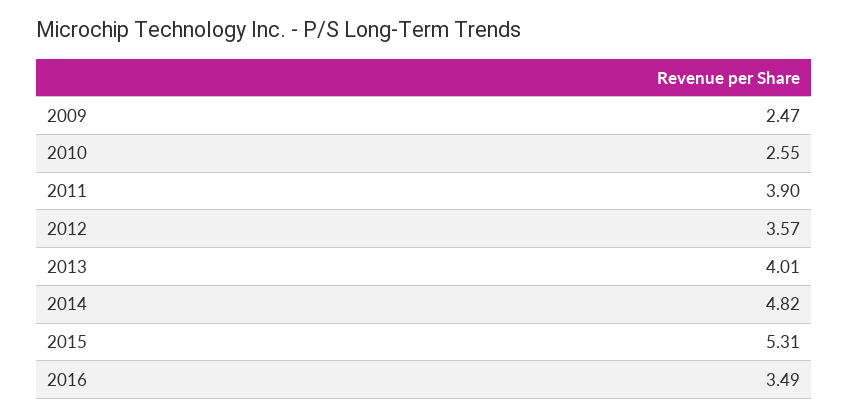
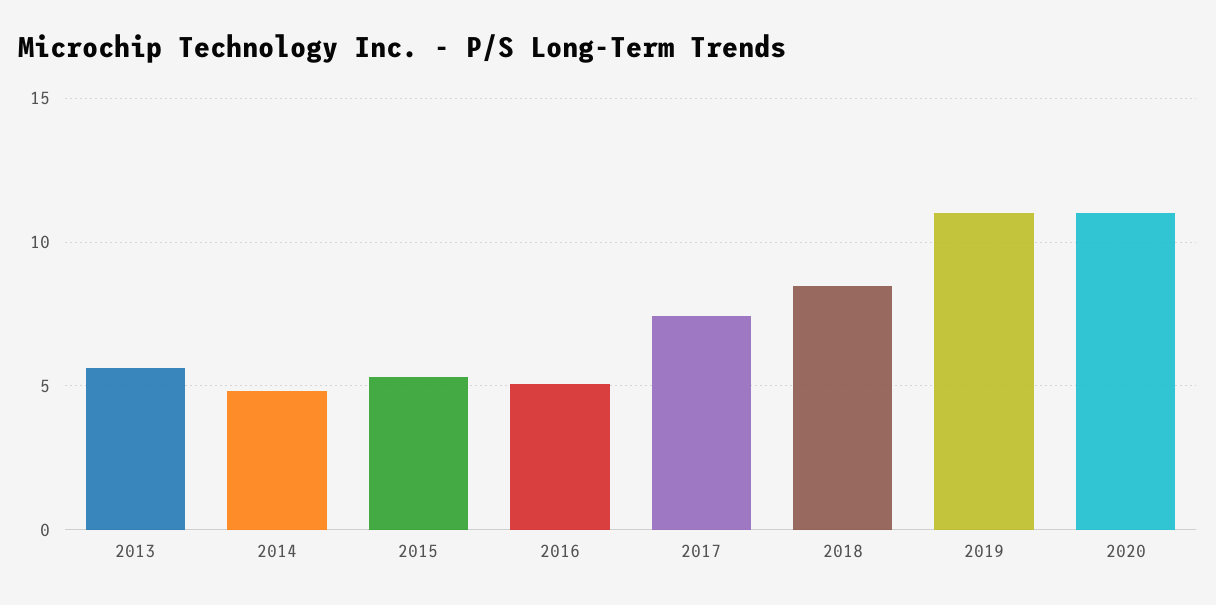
2009: 2.47 -> none
2010: 2.55 -> none
2011: 3.9 -> none
2012: 3.57 -> none
2013: 4.01 -> 5.5
2016: 3.49 -> 5
2017: none -> 7.5
2018: none -> 8.5
2019: none -> 11
2020: none -> 11

